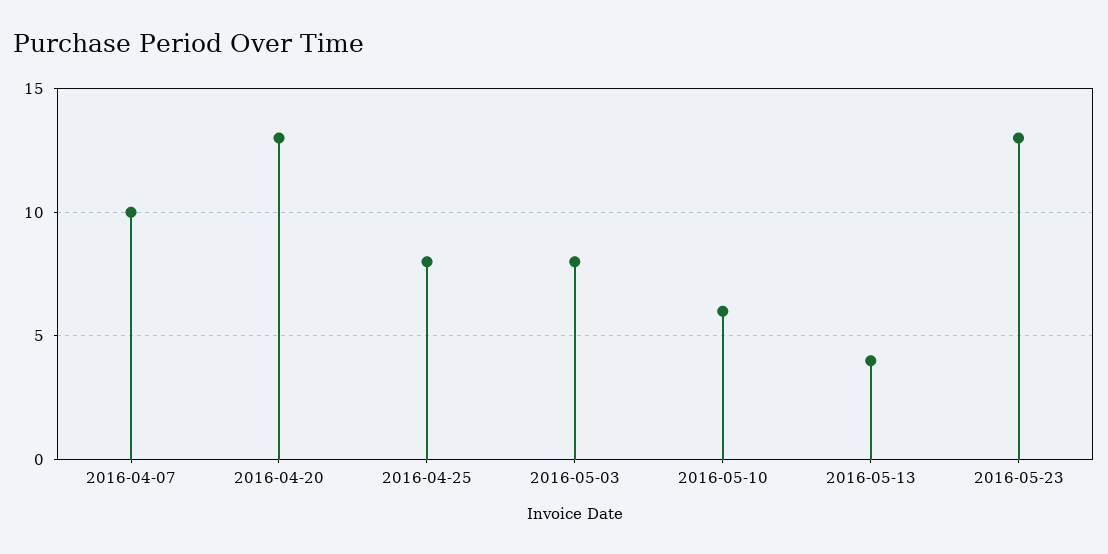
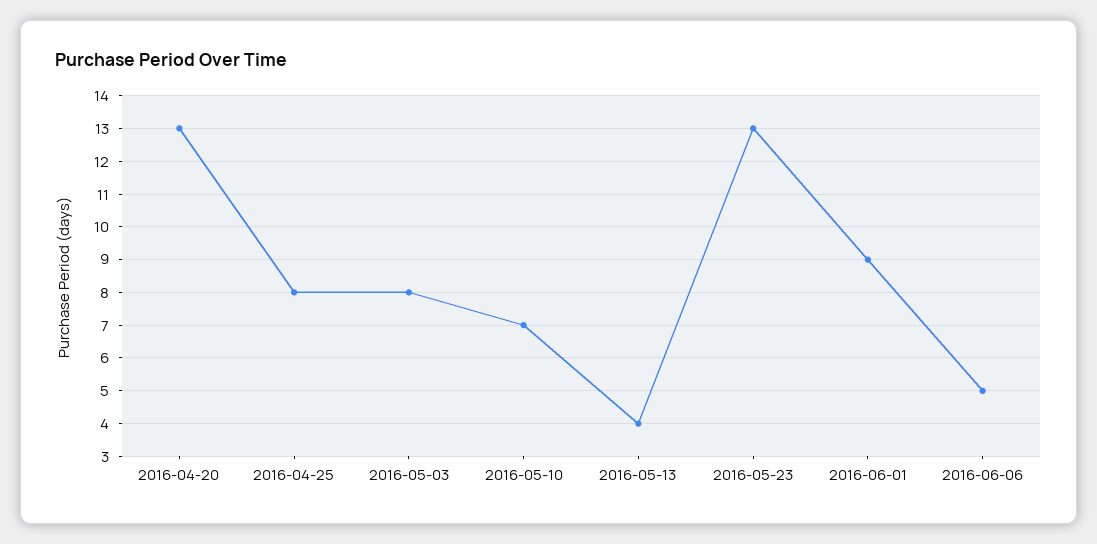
2016-04-07: 10 -> none
2016-05-10: 6 -> 7
2016-06-01: none -> 9
2016-06-06: none -> 5

